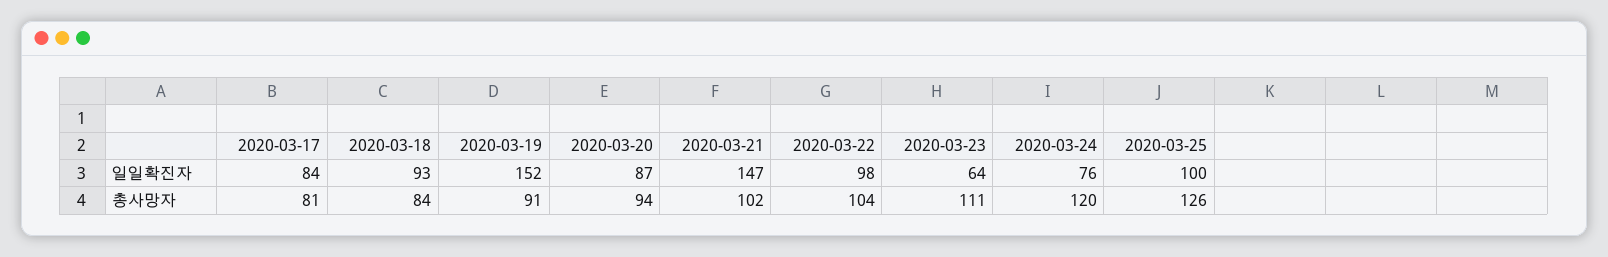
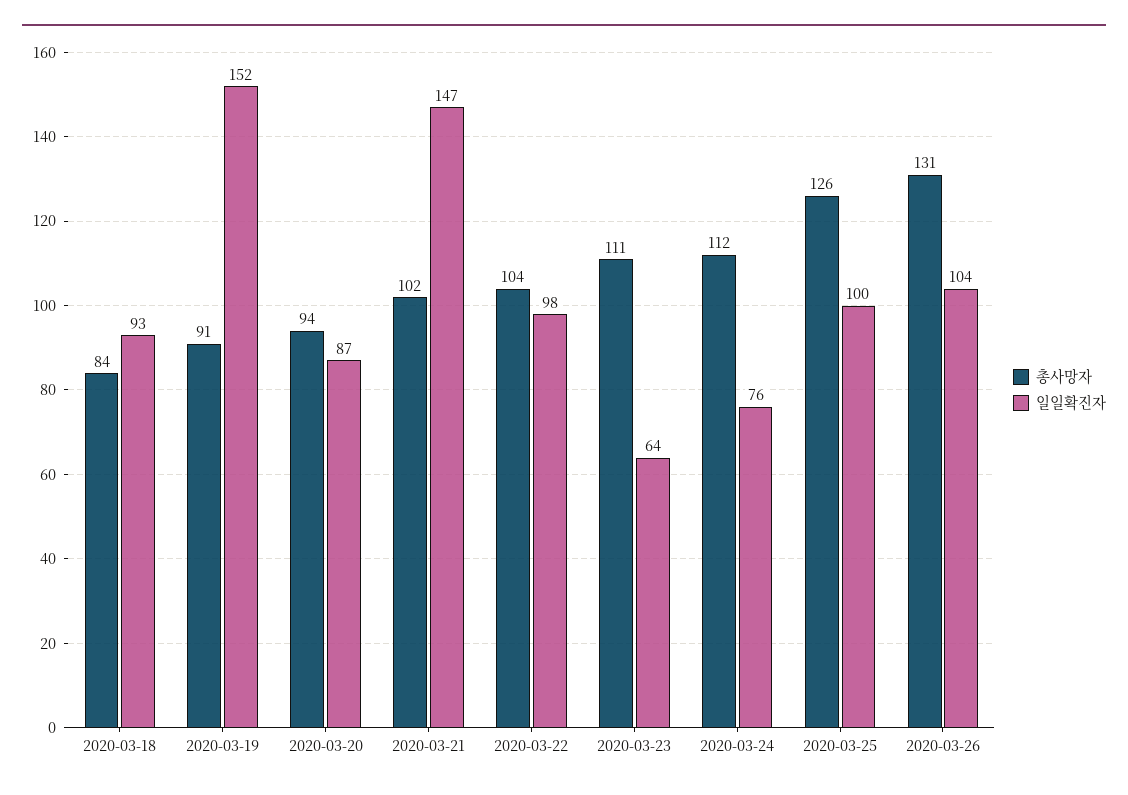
일일확진자, 2020-03-17: 84 -> none
총사망자, 2020-03-17: 81 -> none
총사망자, 2020-03-24: 120 -> 112
총사망자, 2020-03-26: none -> 131
일일확진자, 2020-03-26: none -> 104

